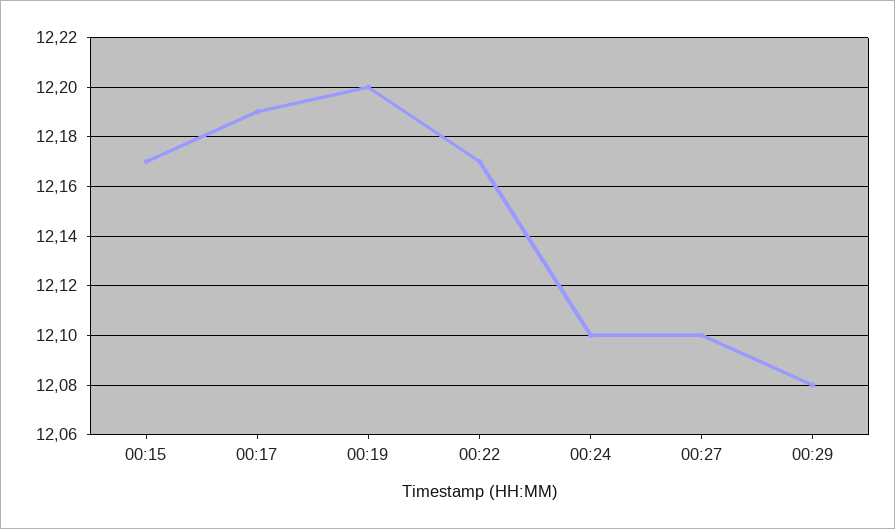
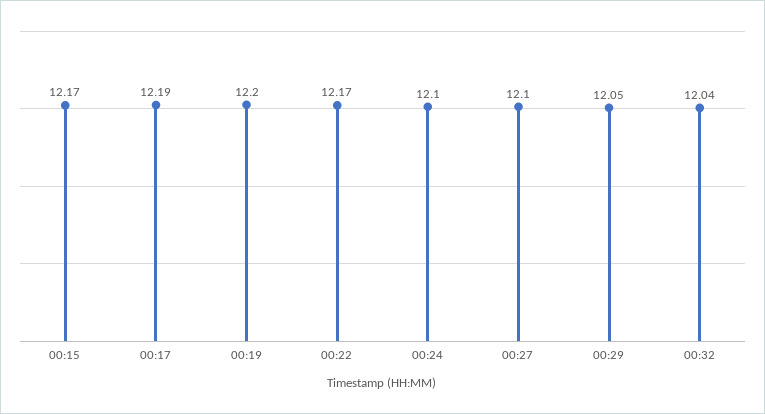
00:29: 12.08 -> 12.05
00:32: none -> 12.04

